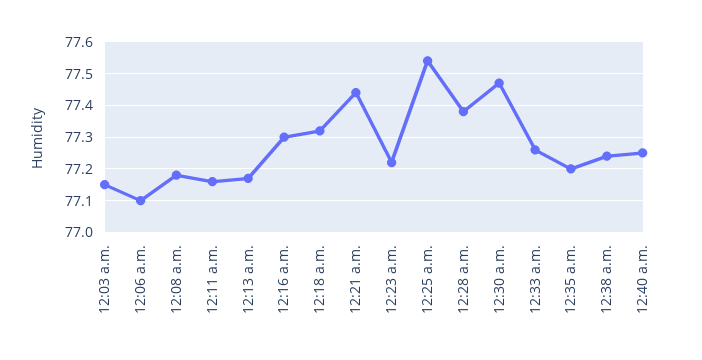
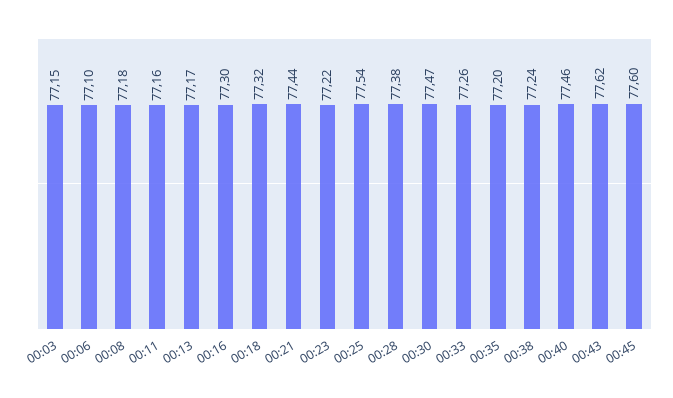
12:40 a.m.: 77.25 -> 77.46
00:43: none -> 77.62
00:45: none -> 77.6

